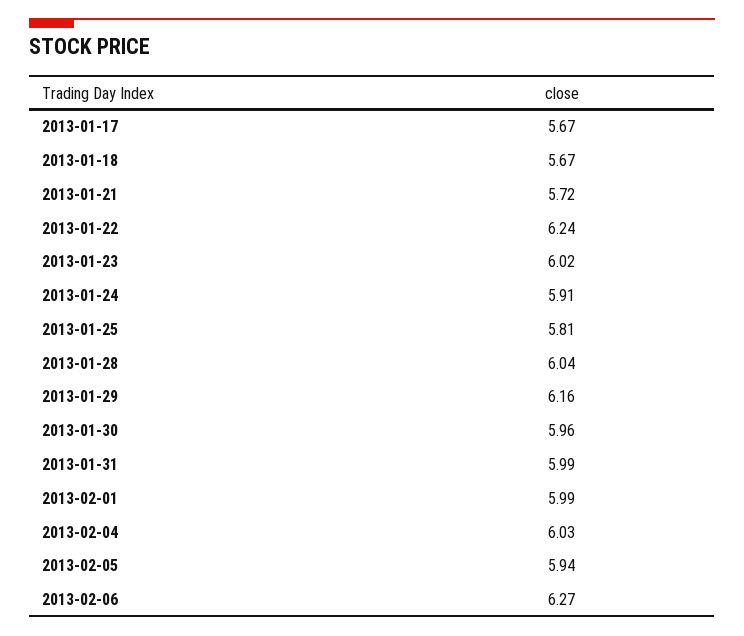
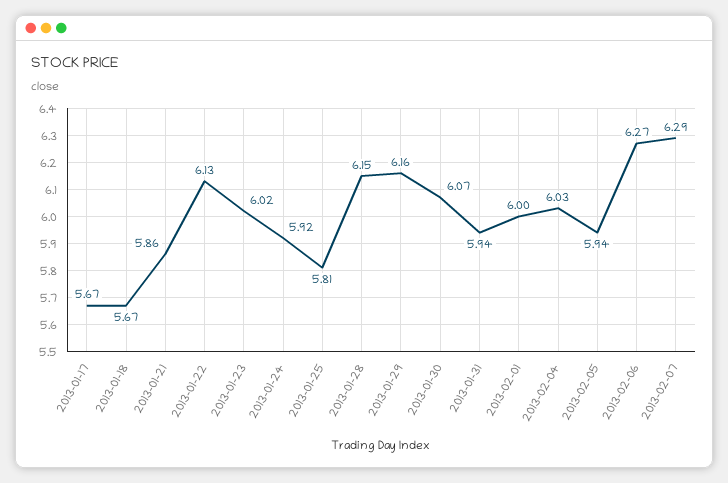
2013-01-21: 5.72 -> 5.86
2013-01-22: 6.24 -> 6.13
2013-01-24: 5.91 -> 5.92
2013-01-28: 6.04 -> 6.15
2013-01-30: 5.96 -> 6.07
2013-01-31: 5.99 -> 5.94
2013-02-01: 5.99 -> 6
2013-02-07: none -> 6.29

